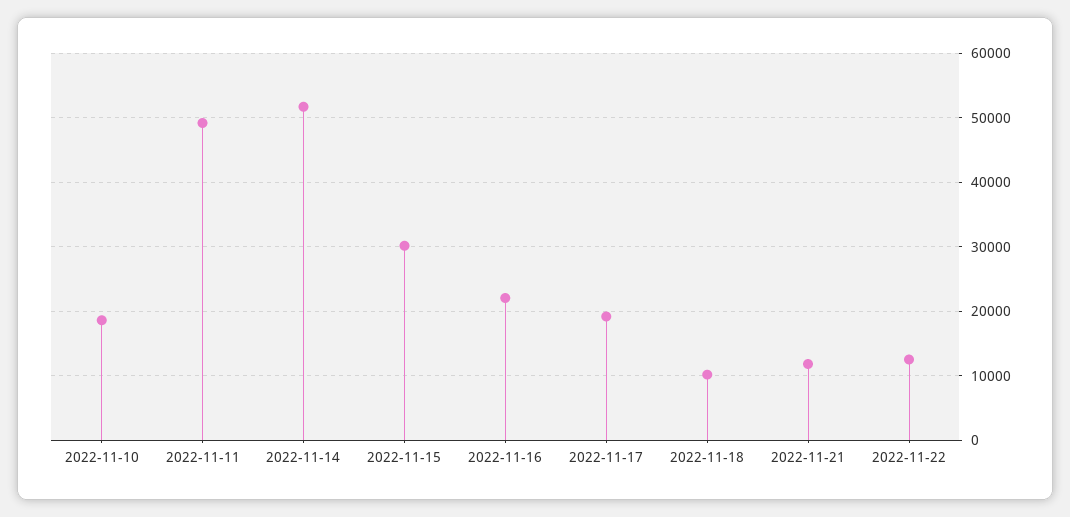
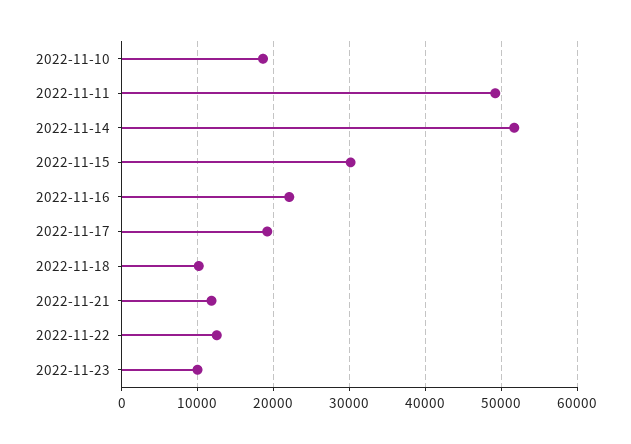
2022-11-23: none -> 10000

